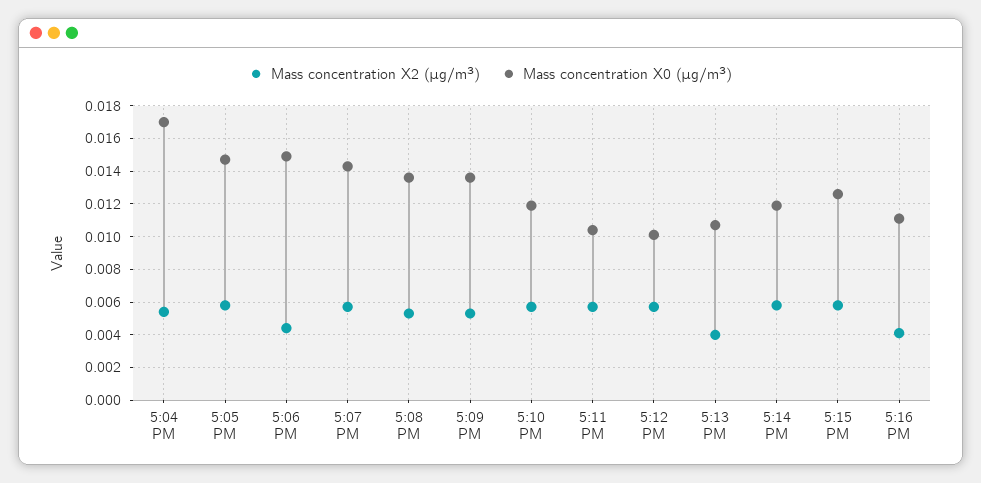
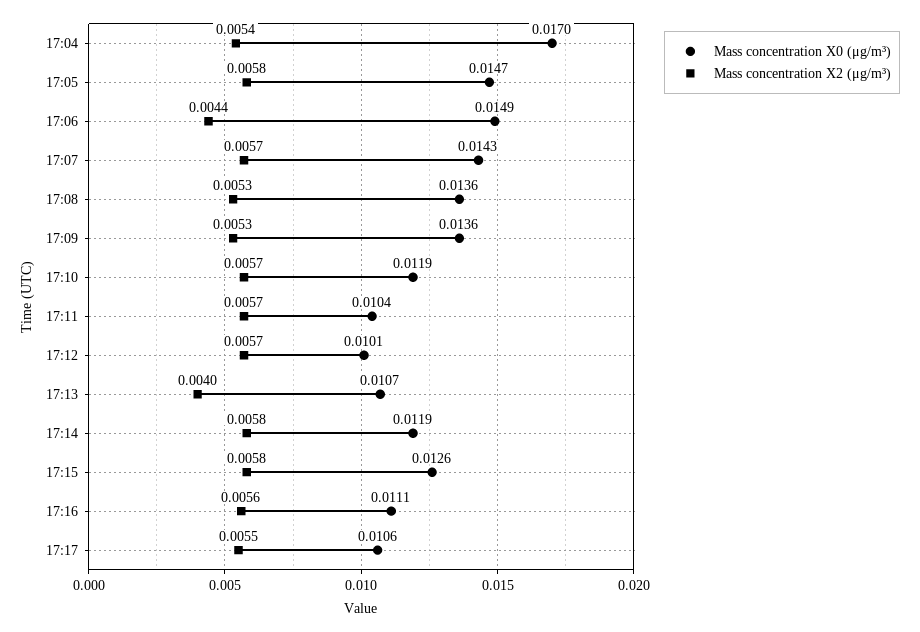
Mass concentration X2 (μg/m³), 5:16 PM: 0.004 -> 0.0056
Mass concentration X0 (μg/m³), 17:17: none -> 0.0106
Mass concentration X2 (μg/m³), 17:17: none -> 0.0055

